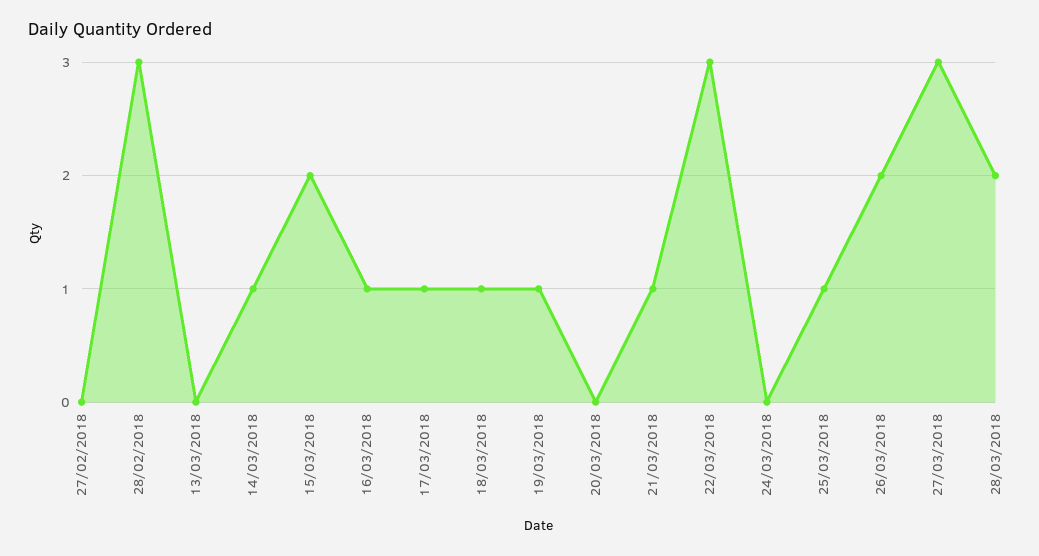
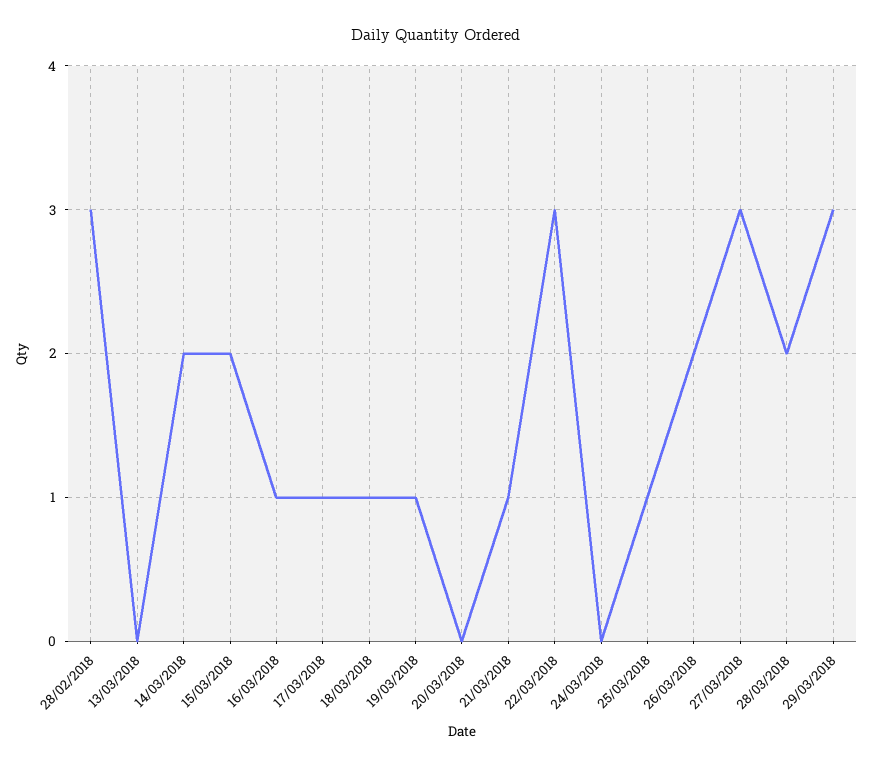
27/02/2018: 0 -> none
14/03/2018: 1 -> 2
29/03/2018: none -> 3

